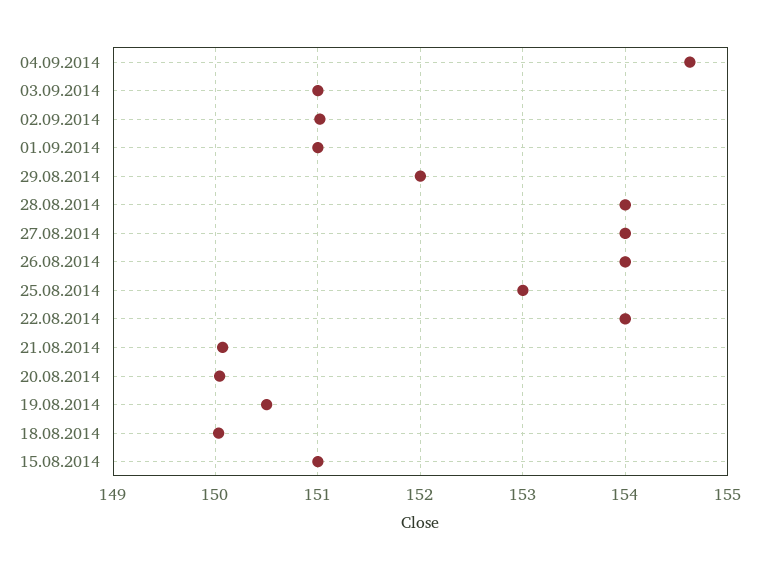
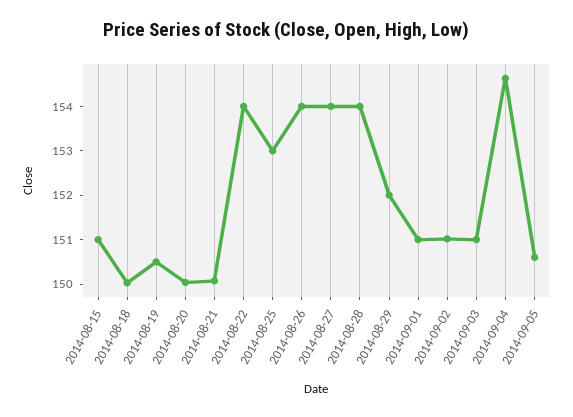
2014-09-05: none -> 150.6

